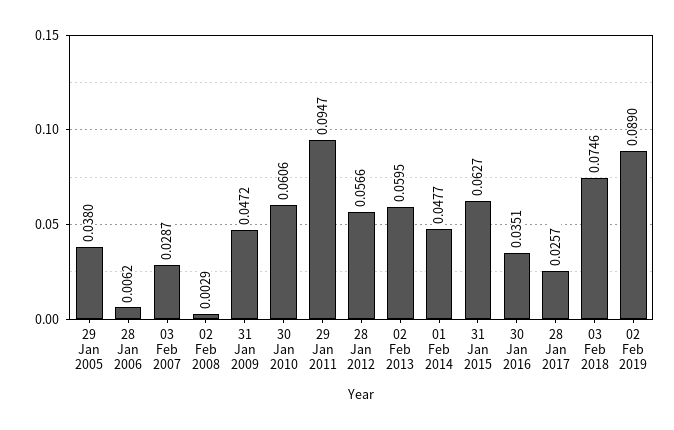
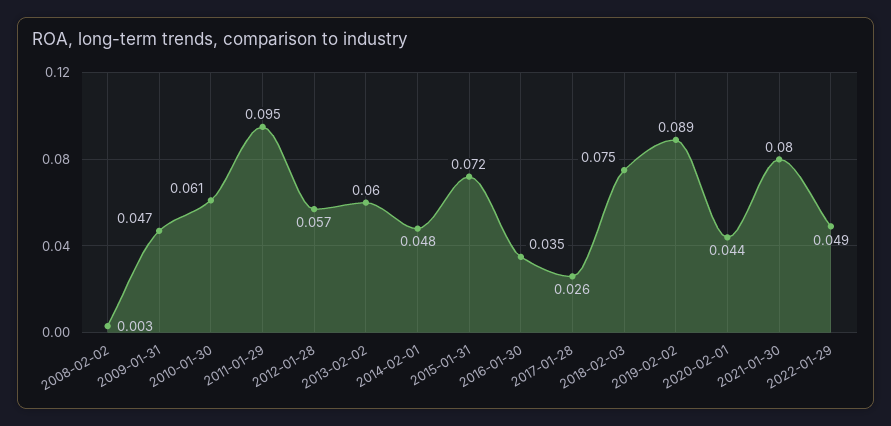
29 Jan 2005: 0.038 -> none
28 Jan 2006: 0.0062 -> none
03 Feb 2007: 0.0287 -> none
31 Jan 2015: 0.0627 -> 0.072
2020-02-01: none -> 0.044
2021-01-30: none -> 0.08
2022-01-29: none -> 0.049

